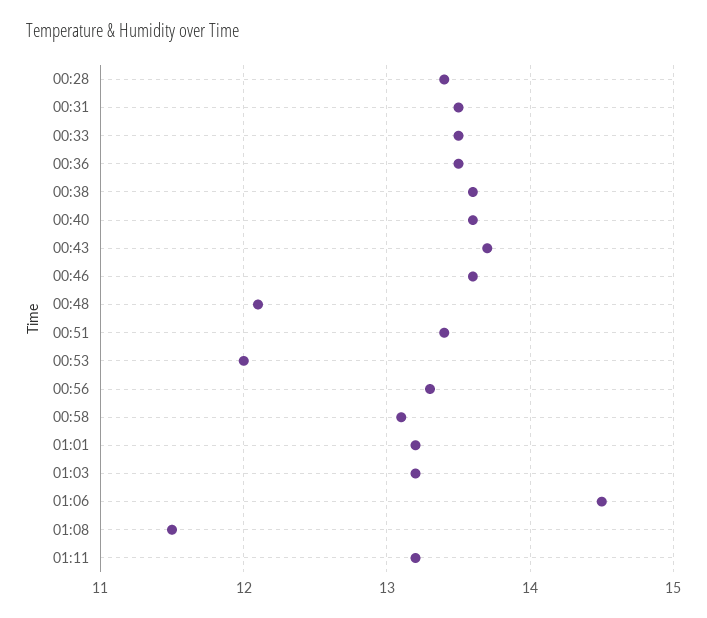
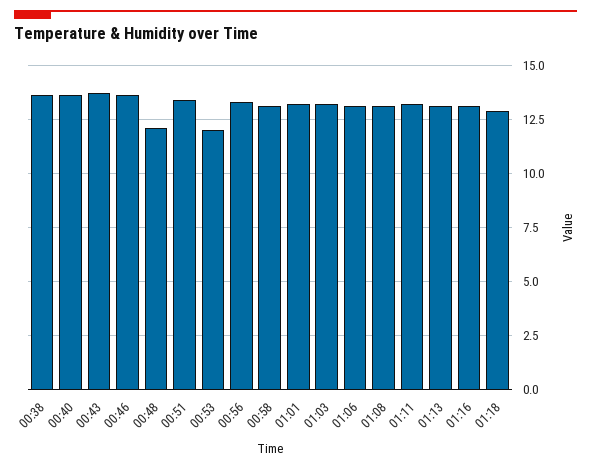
00:28: 13.4 -> none
00:31: 13.5 -> none
00:33: 13.5 -> none
00:36: 13.5 -> none
01:06: 14.5 -> 13
01:08: 11.5 -> 13
01:13: none -> 13
01:16: none -> 13
01:18: none -> 13

